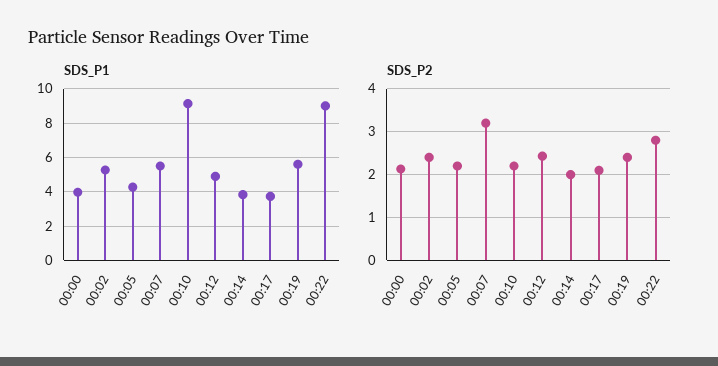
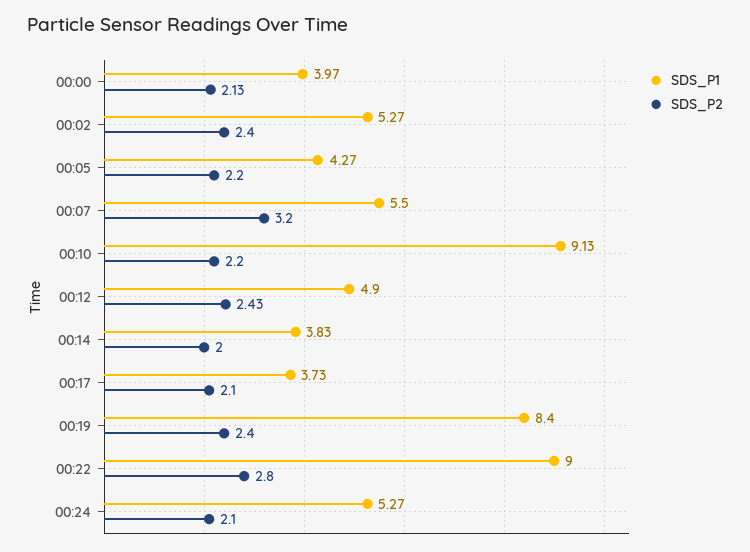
SDS_P1, 00:19: 5.5 -> 8.4
SDS_P1, 00:24: none -> 5.27
SDS_P2, 00:24: none -> 2.1

